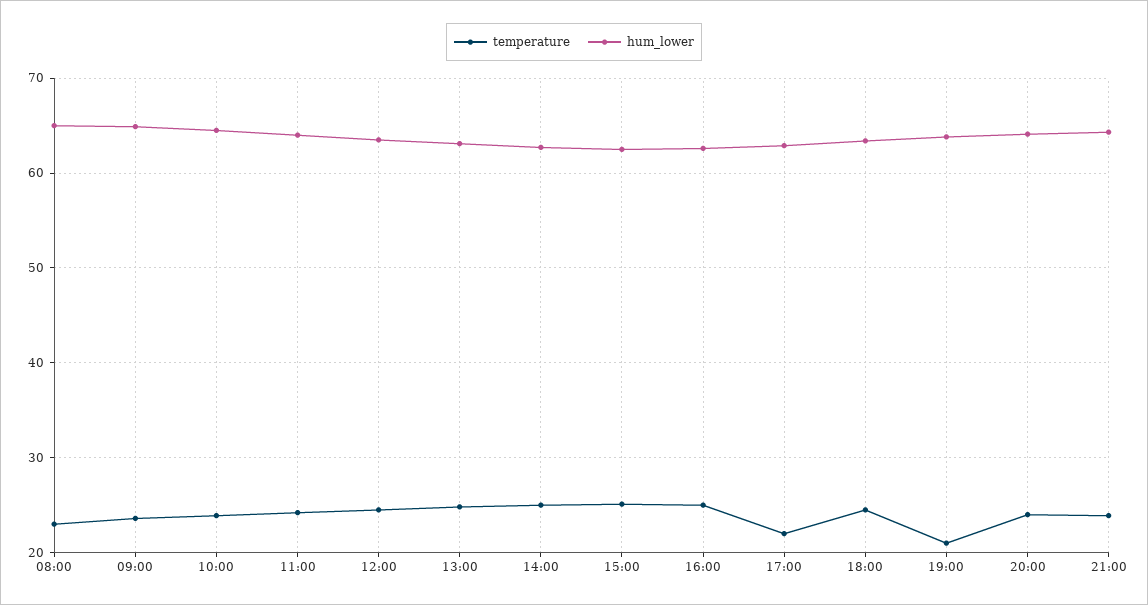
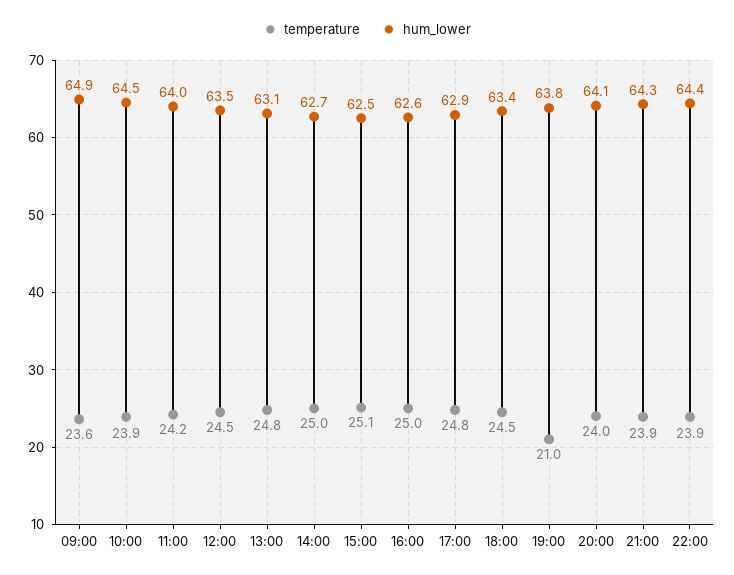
temperature, 08:00: 23 -> none
hum_lower, 08:00: 65 -> none
temperature, 17:00: 22 -> 24.8
temperature, 22:00: none -> 23.9
hum_lower, 22:00: none -> 64.4

